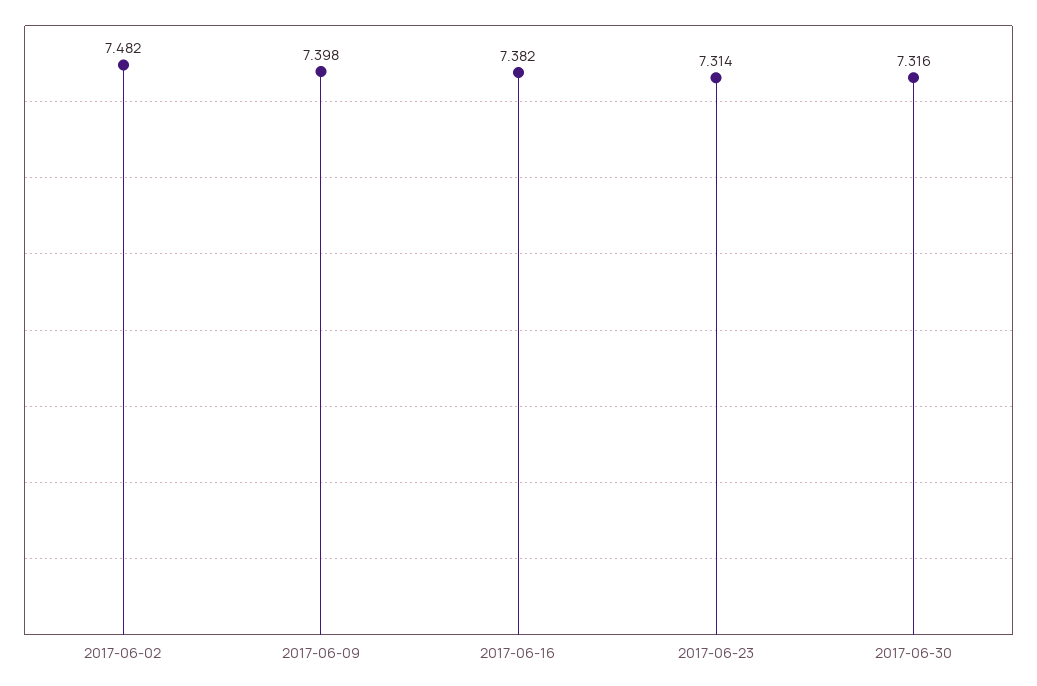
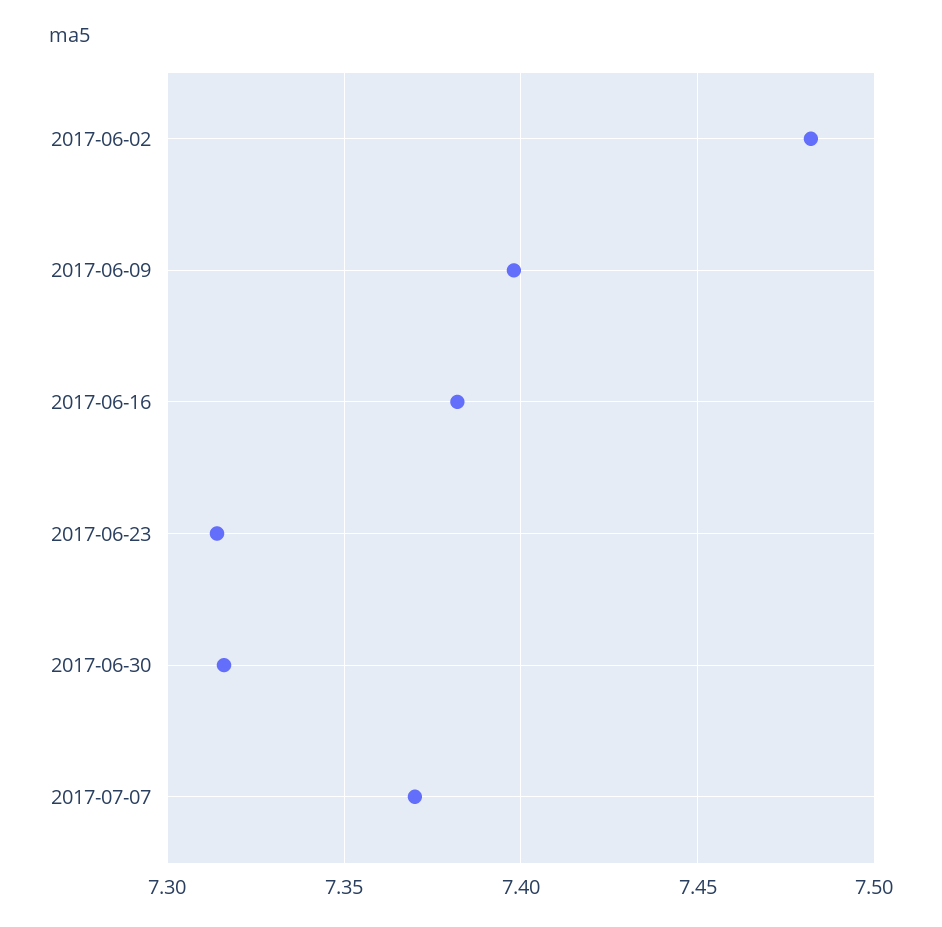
2017-07-07: none -> 7.37

